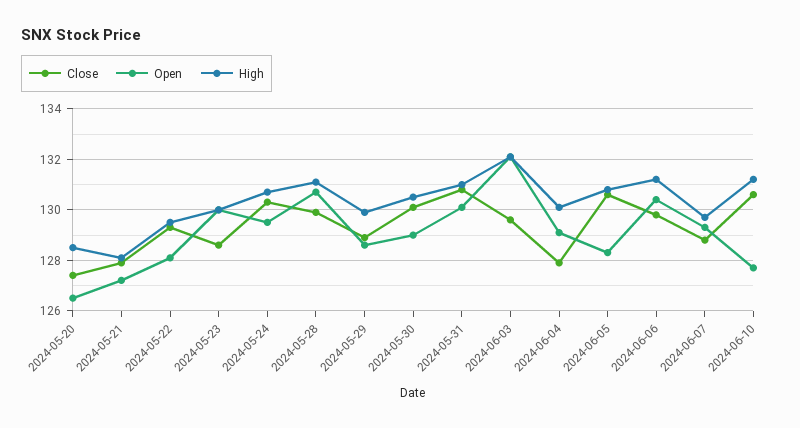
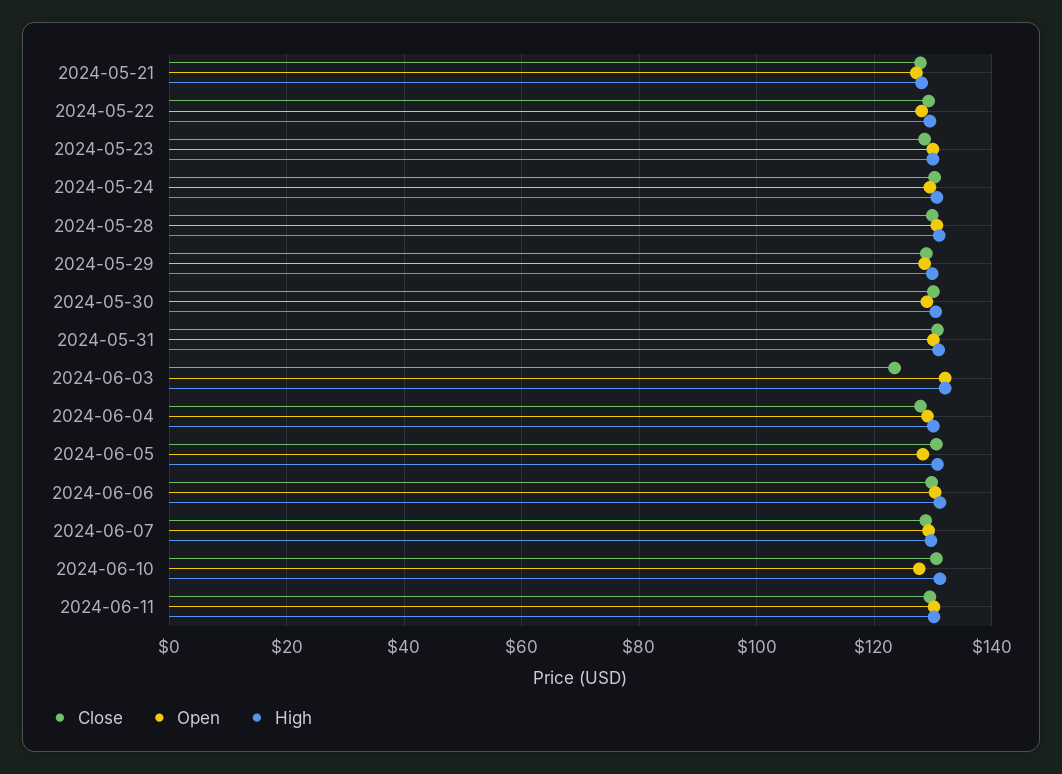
Close, 2024-05-20: 127.5 -> none
Open, 2024-05-20: 126.5 -> none
High, 2024-05-20: 128.5 -> none
Close, 2024-06-03: 129.5 -> 124
Close, 2024-06-11: none -> 130
Open, 2024-06-11: none -> 130
High, 2024-06-11: none -> 130

